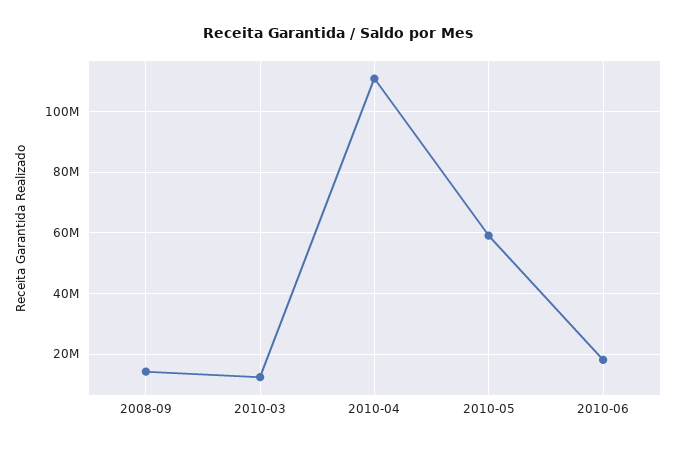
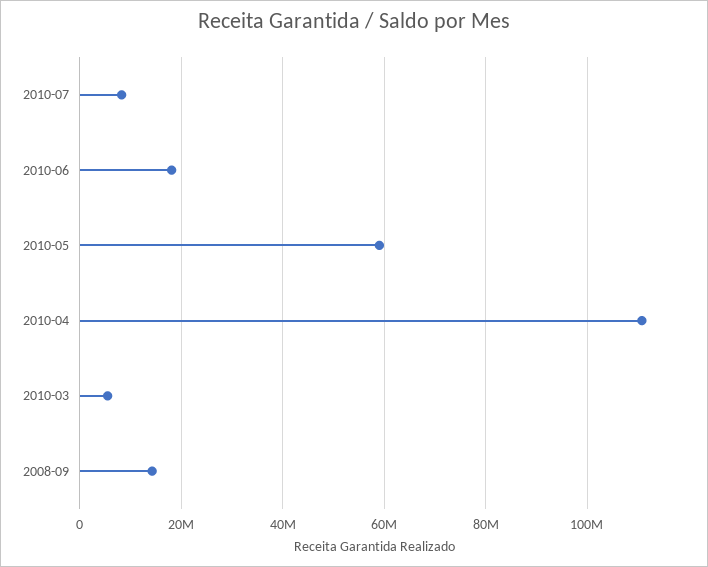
2010-03: 12000000 -> 6000000
2010-07: none -> 8000000

